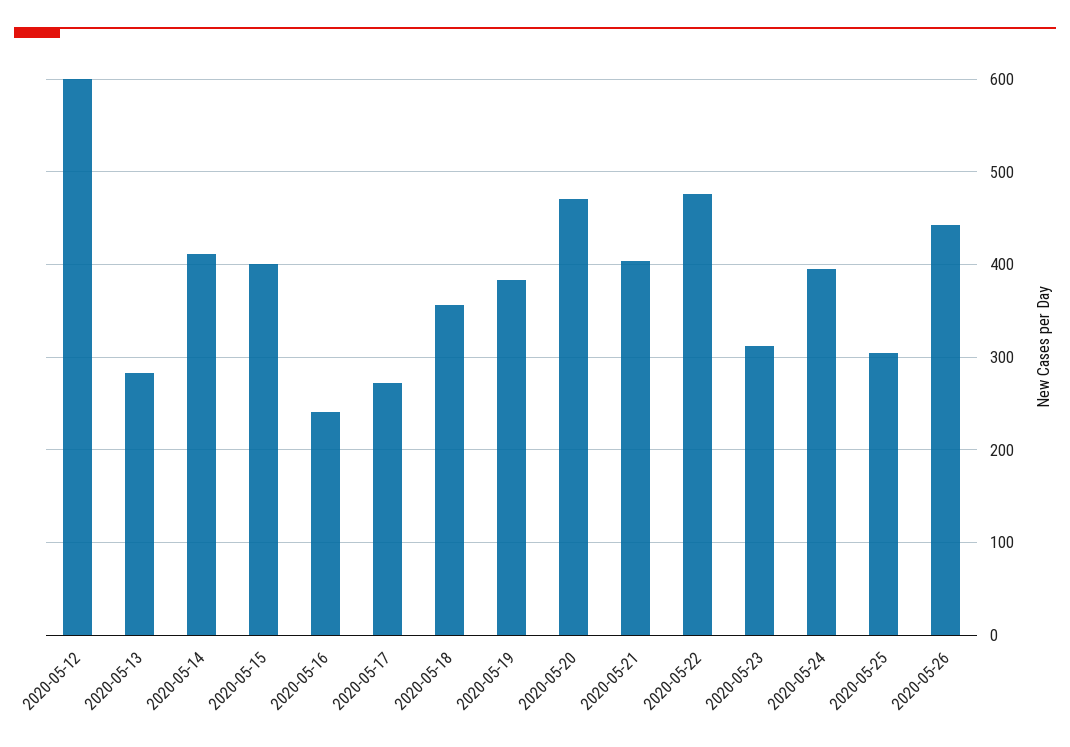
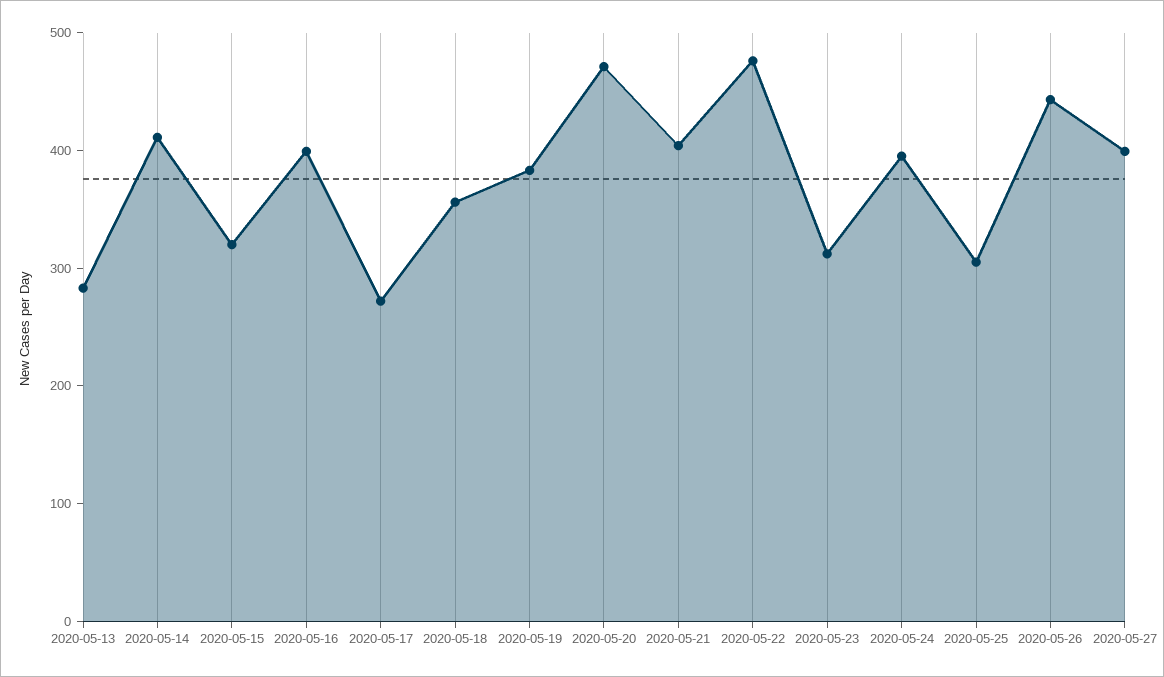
2020-05-12: 600 -> none
2020-05-15: 400 -> 320
2020-05-16: 240 -> 400
2020-05-27: none -> 400

